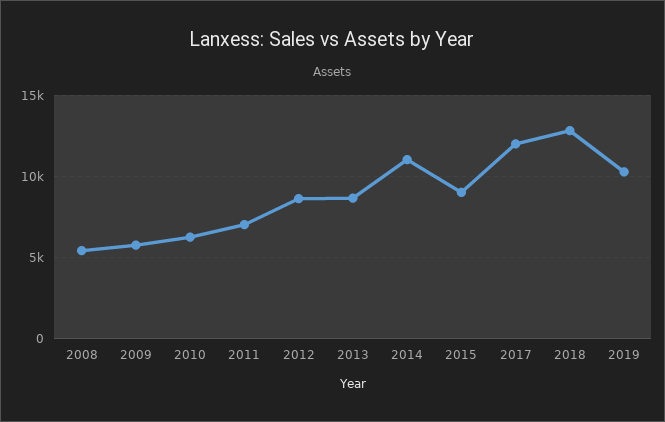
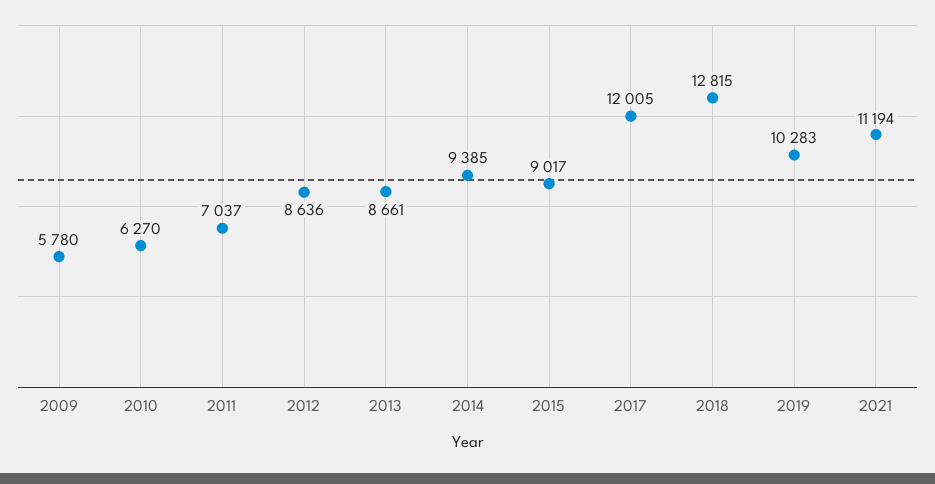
2008: 5500 -> none
2014: 11000 -> 9385
2021: none -> 11194

